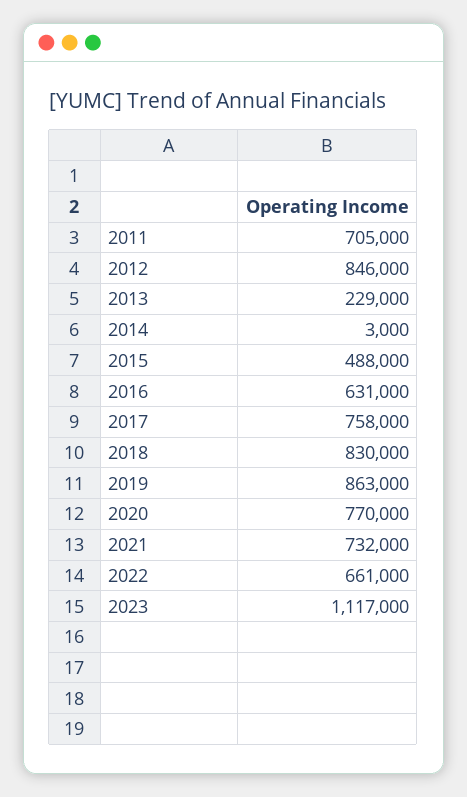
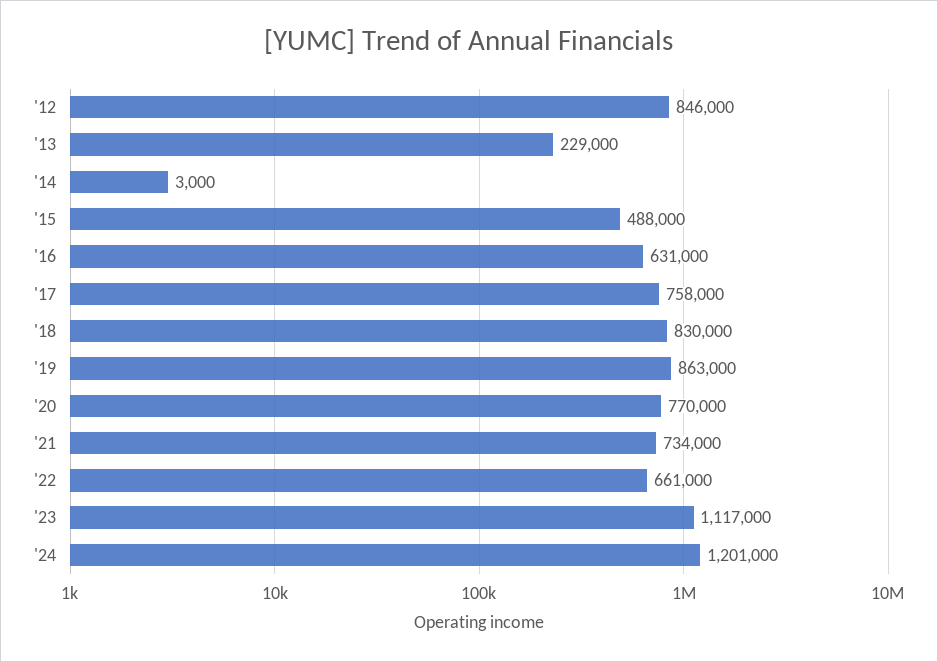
2011: 705000 -> none
2021: 732000 -> 734000
'24: none -> 1201000

